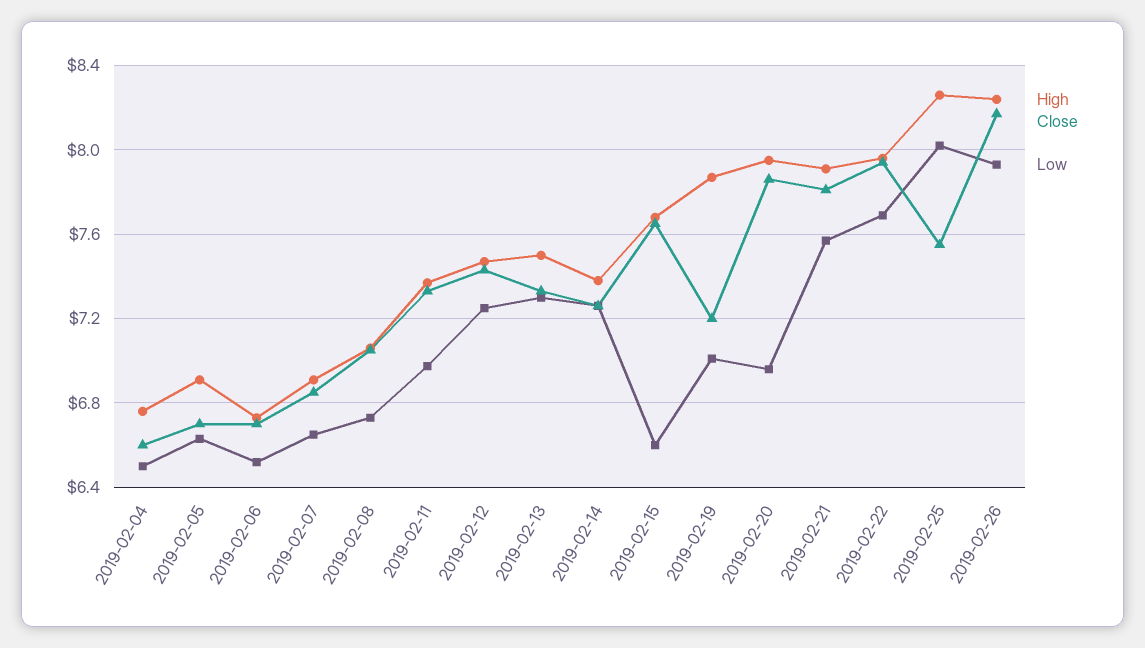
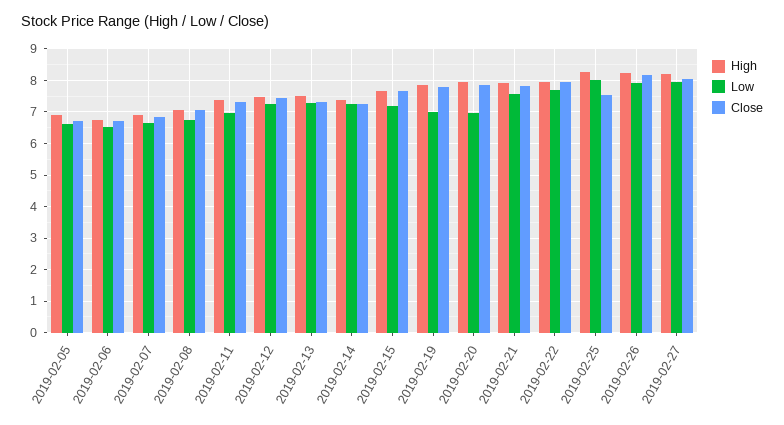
High, 2019-02-04: 6.75 -> none
Close, 2019-02-04: 6.6 -> none
Low, 2019-02-04: 6.5 -> none
Low, 2019-02-15: 6.6 -> 7.2
Close, 2019-02-19: 7.2 -> 7.8
High, 2019-02-27: none -> 8.2
Low, 2019-02-27: none -> 8
Close, 2019-02-27: none -> 8

